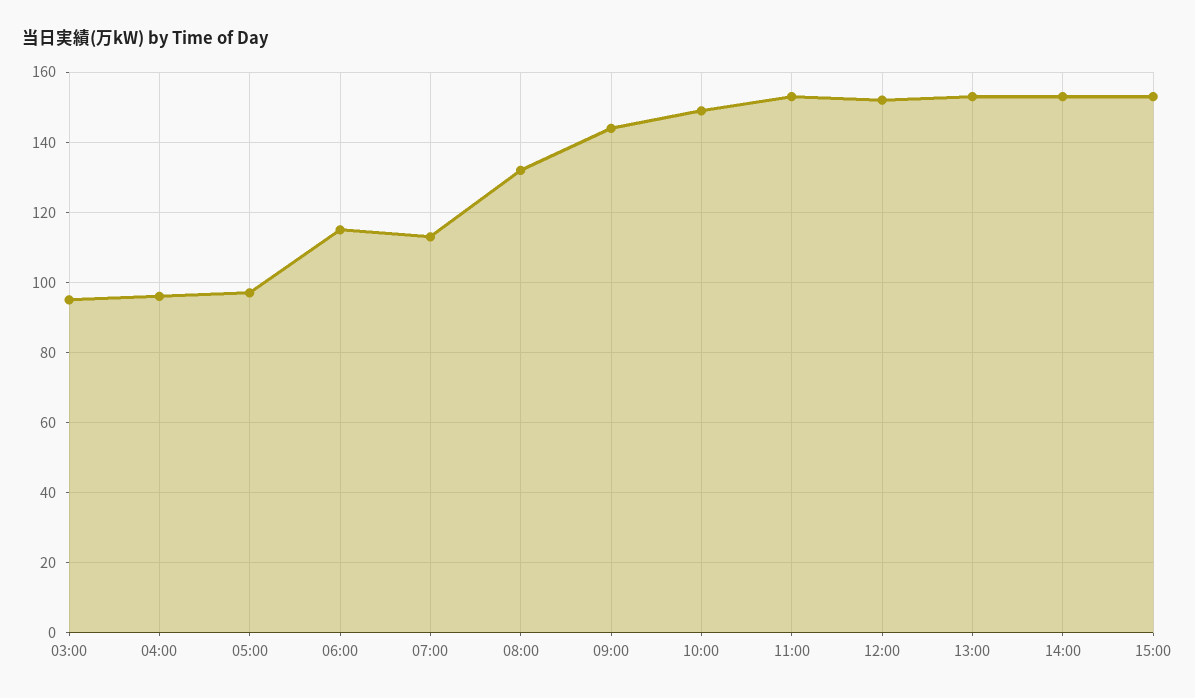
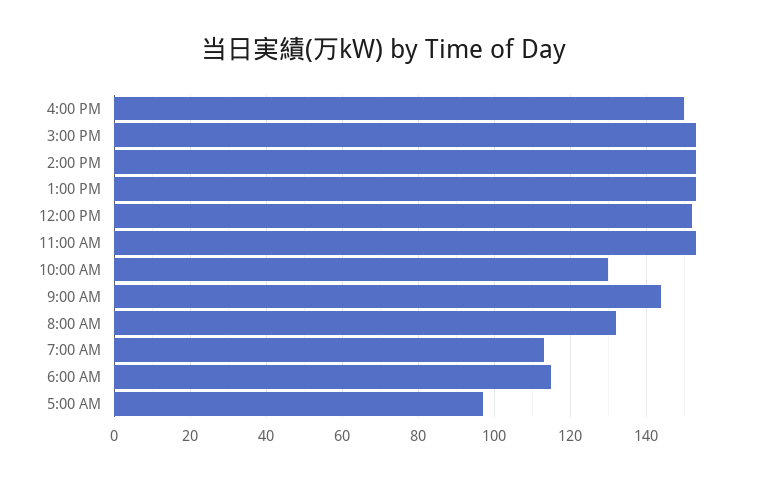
03:00: 95 -> none
04:00: 95 -> none
10:00: 150 -> 130
4:00 PM: none -> 150

